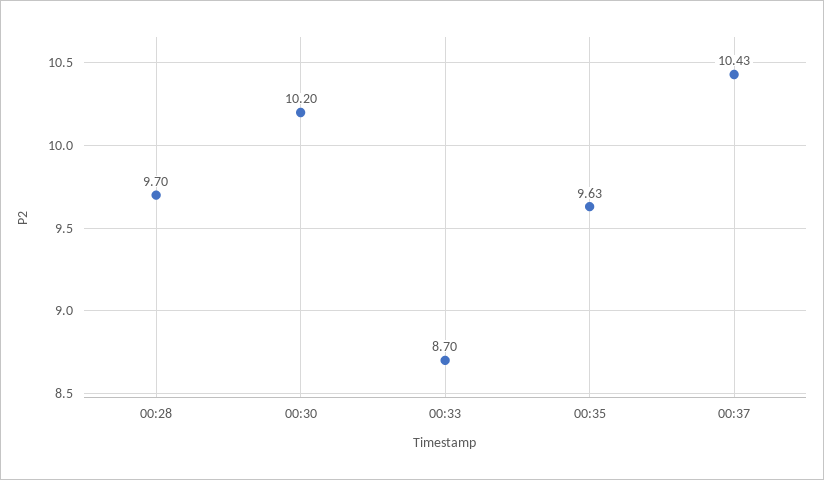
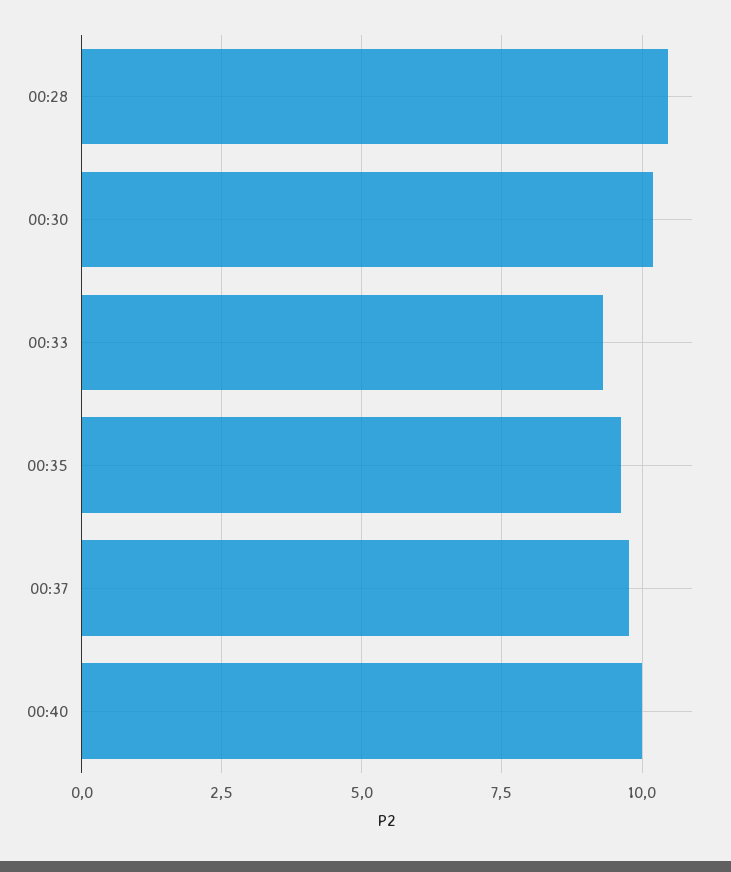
00:28: 9.7 -> 10.5
00:33: 8.7 -> 9.25
00:37: 10.43 -> 9.75
00:40: none -> 10

